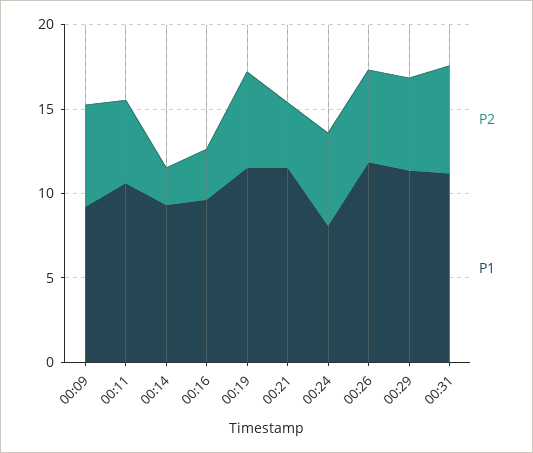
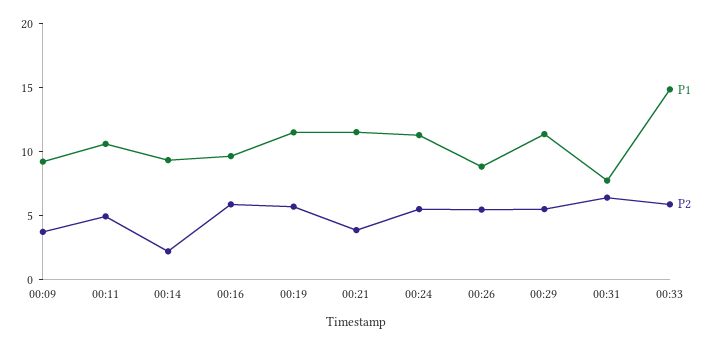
P2, 00:09: 6 -> 4
P2, 00:16: 3 -> 6
P1, 00:24: 8 -> 11
P1, 00:26: 12 -> 9
P1, 00:31: 11 -> 8
P1, 00:33: none -> 15
P2, 00:33: none -> 6

